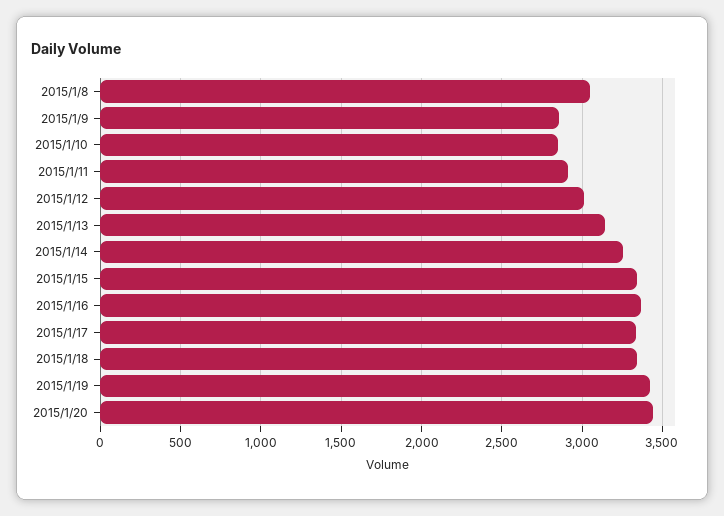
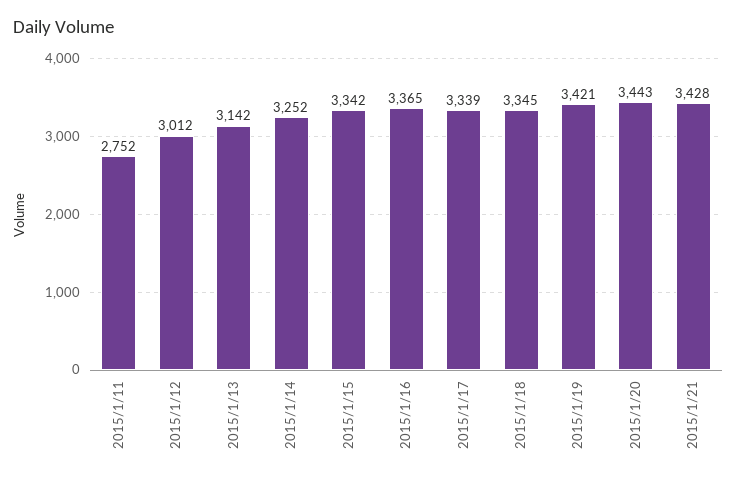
2015/1/8: 3050 -> none
2015/1/9: 2850 -> none
2015/1/10: 2850 -> none
2015/1/11: 2900 -> 2752
2015/1/21: none -> 3428

